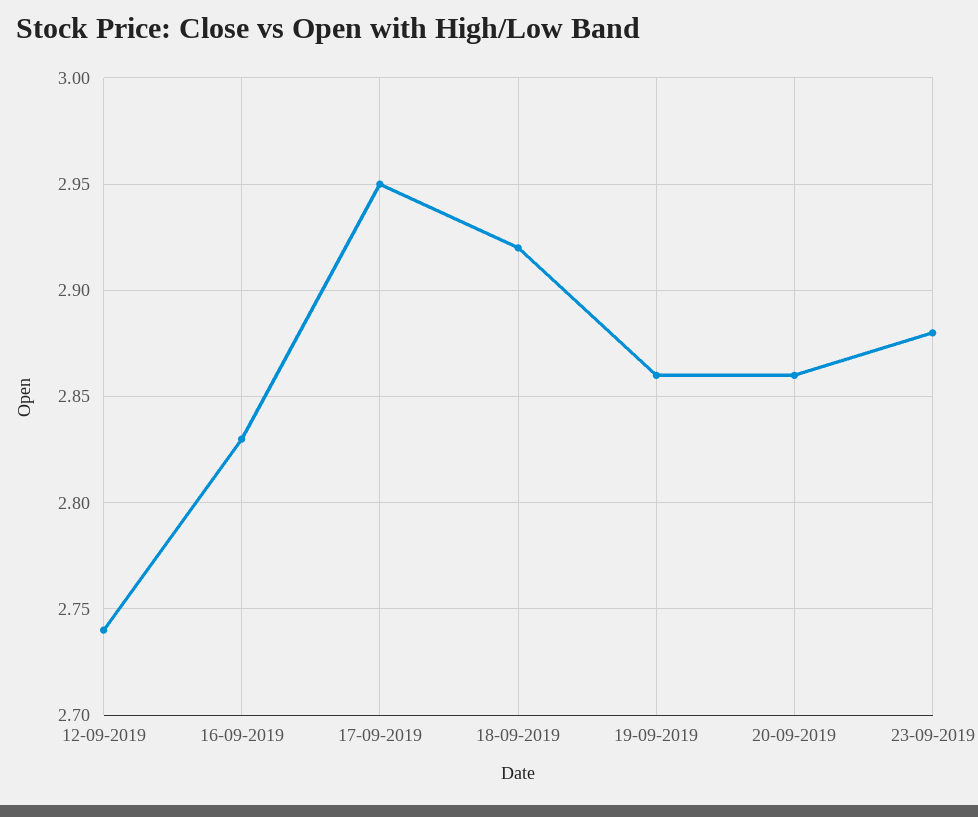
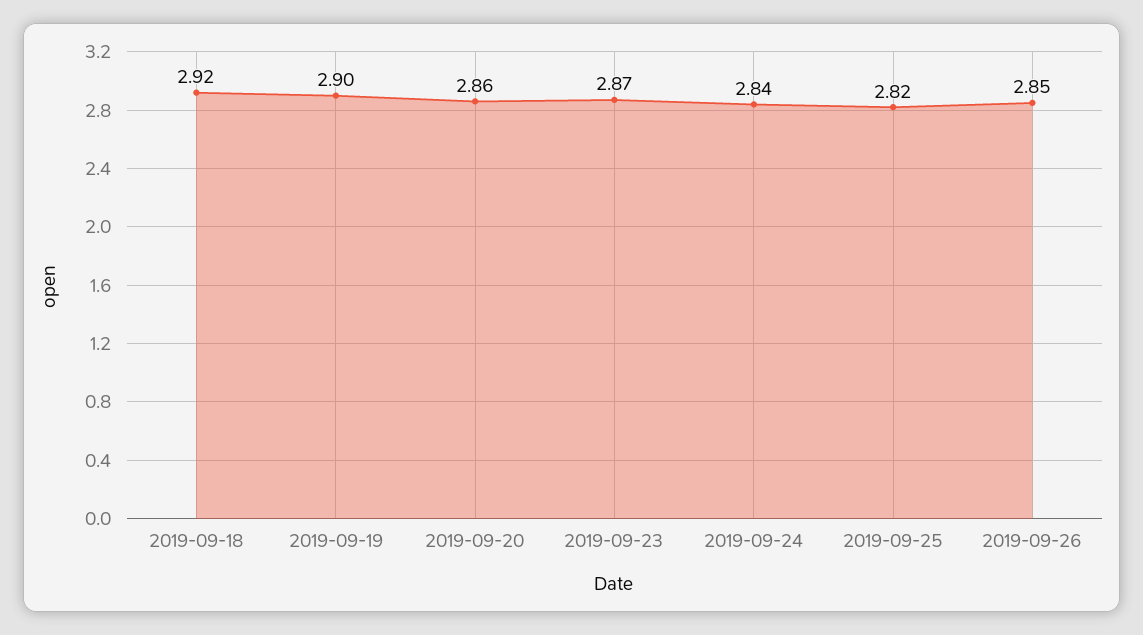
12-09-2019: 2.74 -> none
16-09-2019: 2.83 -> none
17-09-2019: 2.95 -> none
19-09-2019: 2.86 -> 2.9
23-09-2019: 2.88 -> 2.87
2019-09-24: none -> 2.84
2019-09-25: none -> 2.82
2019-09-26: none -> 2.85

